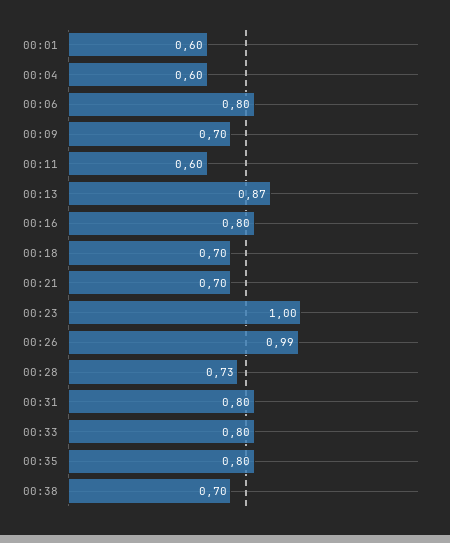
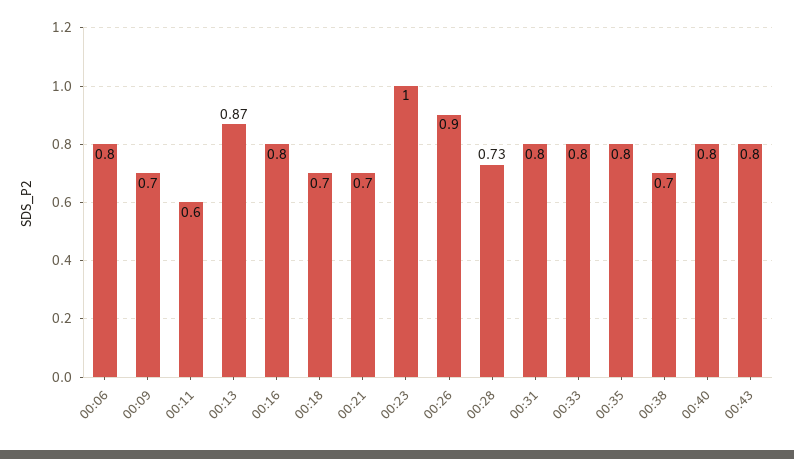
00:01: 0.6 -> none
00:04: 0.6 -> none
00:26: 0.99 -> 0.9
00:40: none -> 0.8
00:43: none -> 0.8

